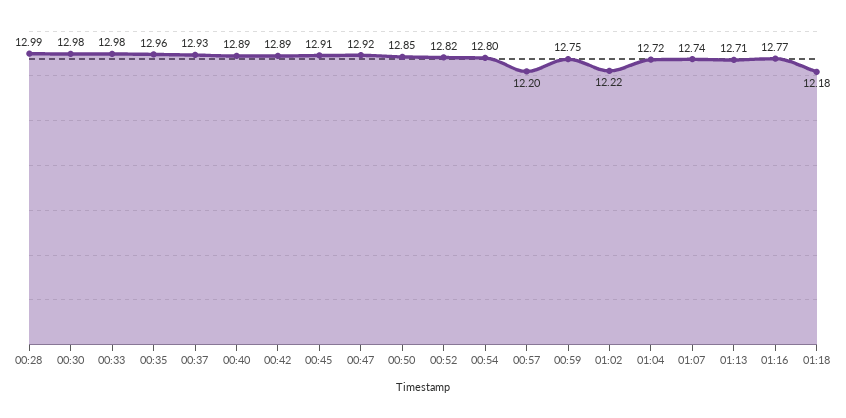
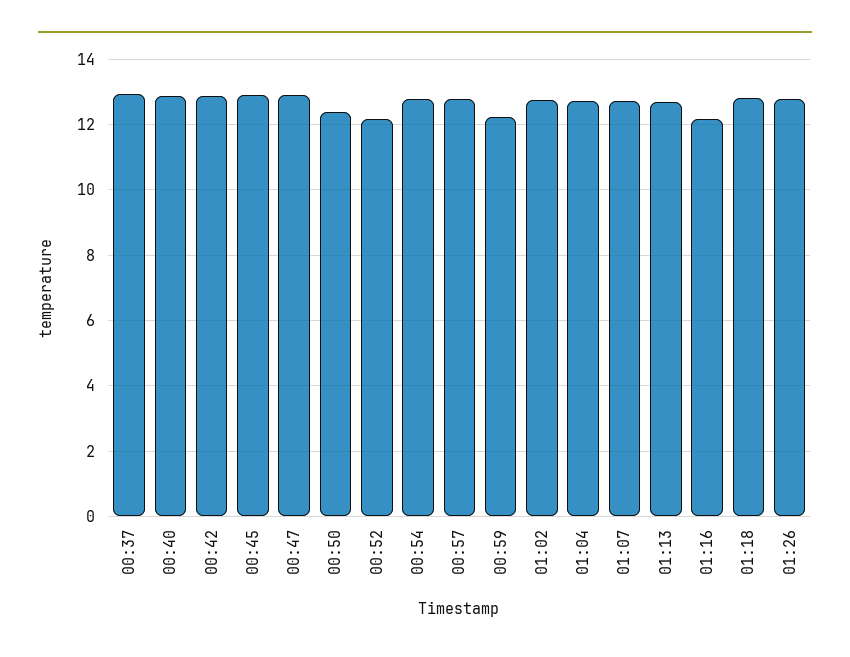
00:28: 12.99 -> none
00:30: 12.98 -> none
00:33: 12.98 -> none
00:35: 12.96 -> none
00:50: 12.85 -> 12.4
00:52: 12.82 -> 12.2
00:57: 12.2 -> 12.8
00:59: 12.75 -> 12.2
01:02: 12.22 -> 12.8
01:16: 12.77 -> 12.2
01:18: 12.18 -> 12.8
01:26: none -> 12.8

